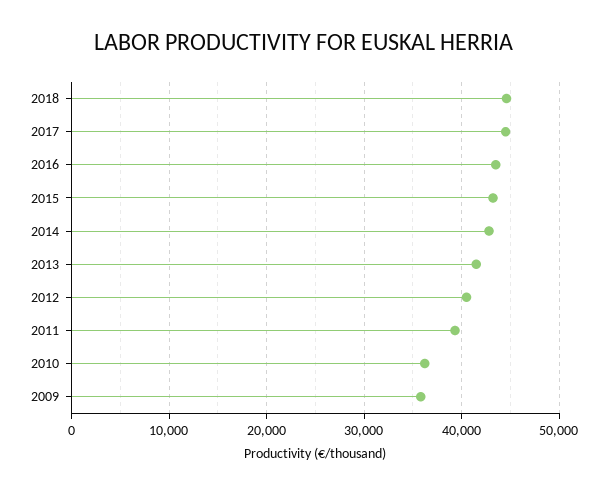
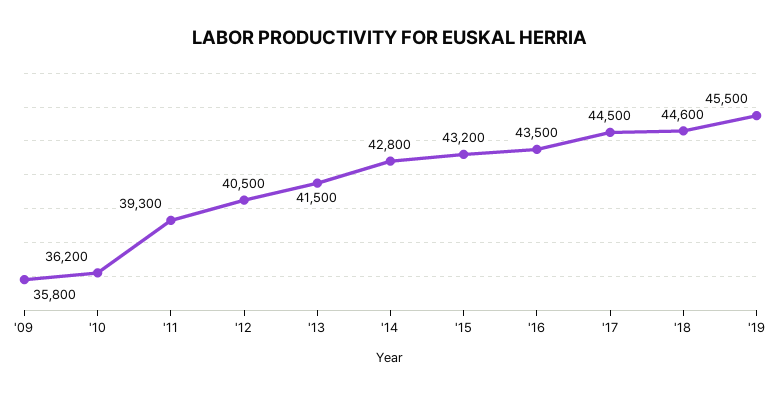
'19: none -> 45500

